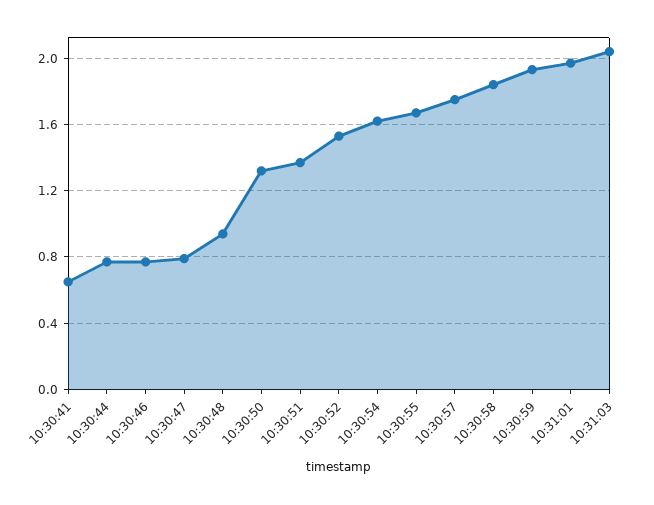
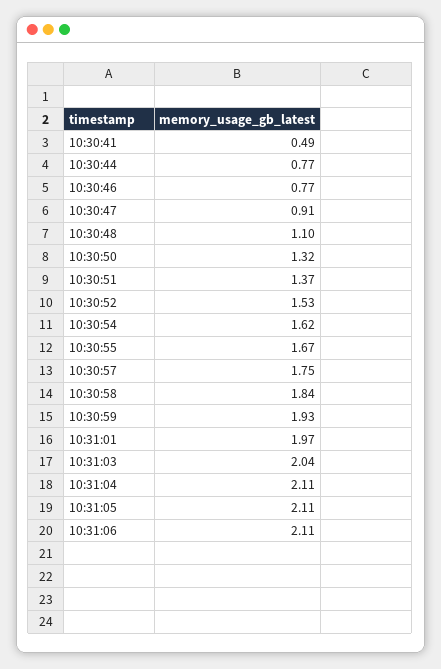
10:30:41: 0.65 -> 0.49
10:30:47: 0.8 -> 0.91
10:30:48: 0.95 -> 1.1
10:31:04: none -> 2.11
10:31:05: none -> 2.11
10:31:06: none -> 2.11

